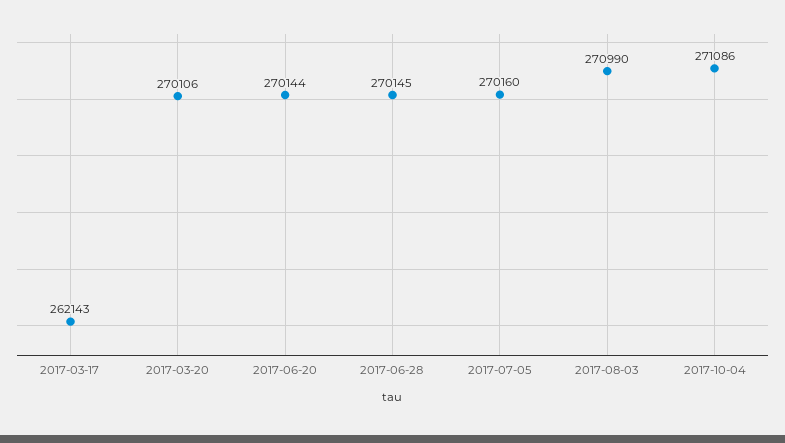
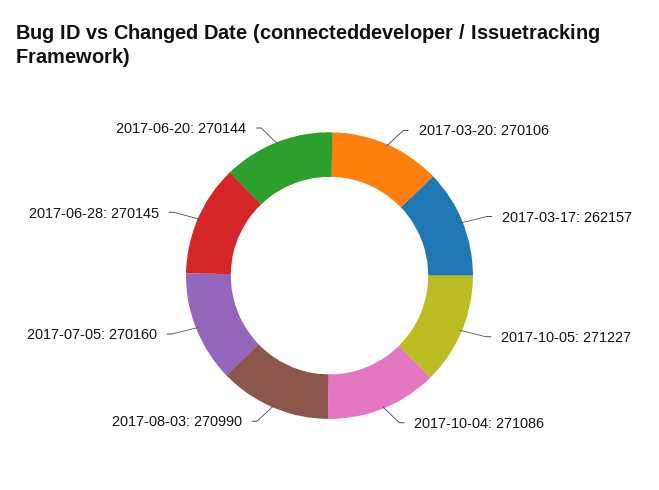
2017-03-17: 262143 -> 262157
2017-10-05: none -> 271227

